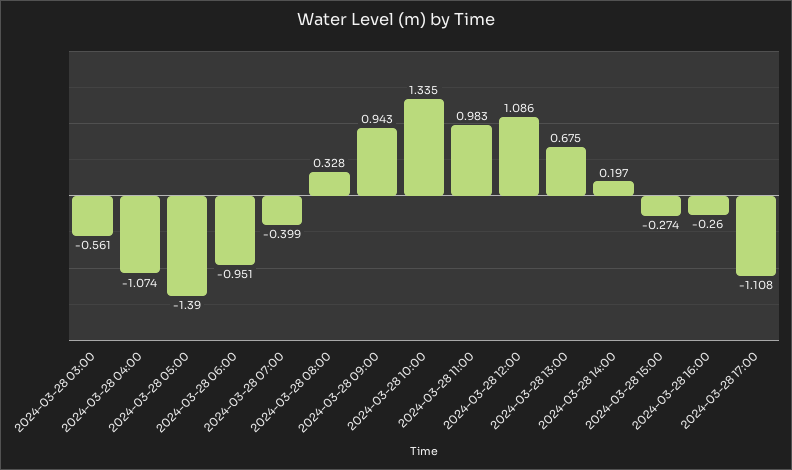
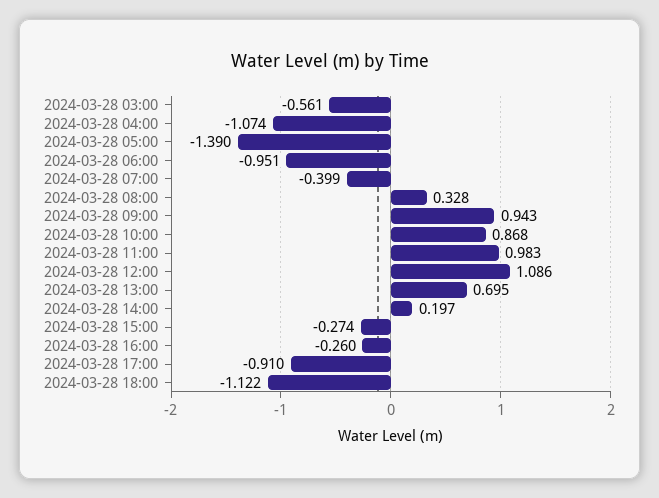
2024-03-28 10:00: 1.335 -> 0.868
2024-03-28 13:00: 0.675 -> 0.695
2024-03-28 17:00: -1.108 -> -0.91
2024-03-28 18:00: none -> -1.122

